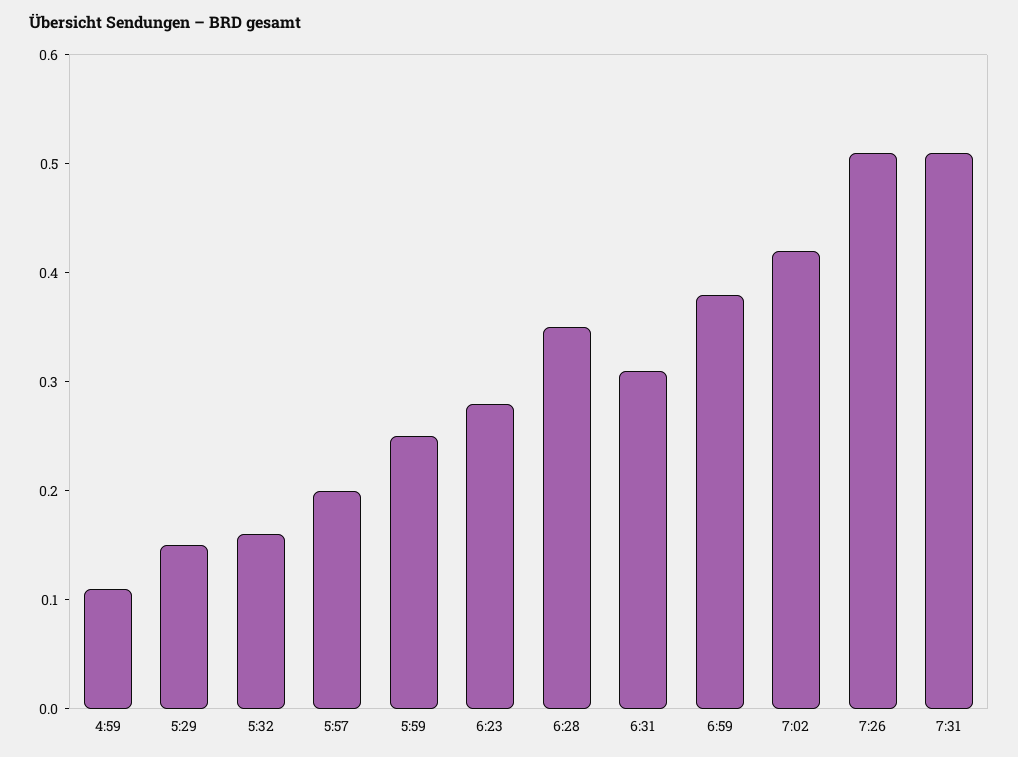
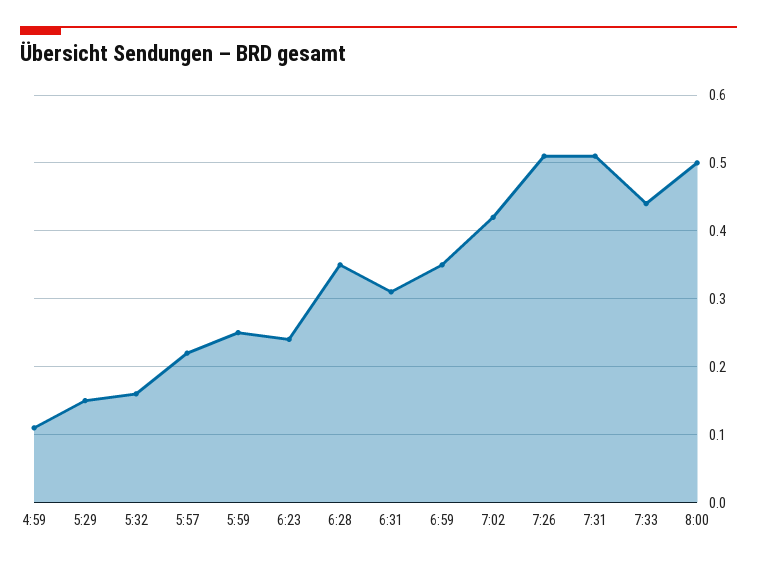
5:57: 0.2 -> 0.22
6:23: 0.28 -> 0.24
6:59: 0.38 -> 0.35
7:33: none -> 0.44
8:00: none -> 0.5

